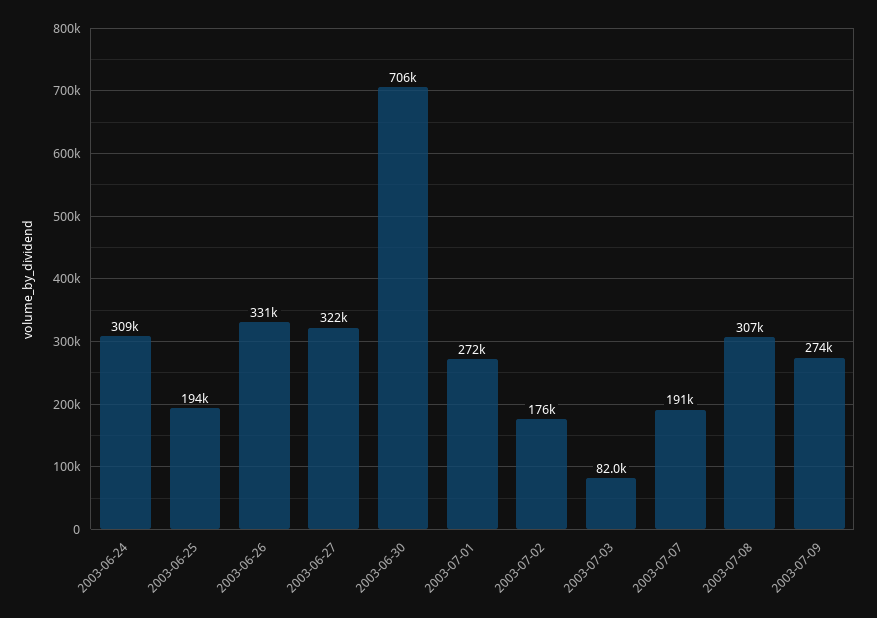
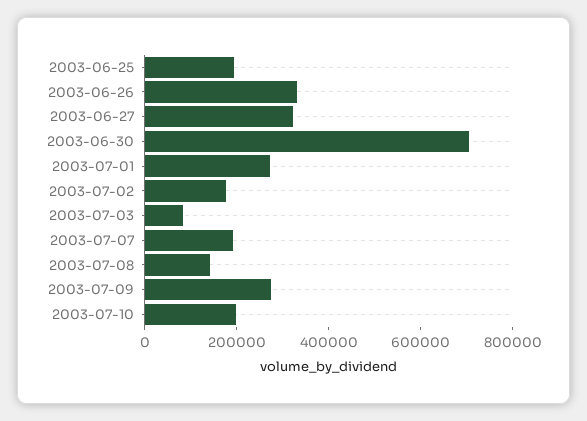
2003-06-24: 309000 -> none
2003-07-08: 307000 -> 150000
2003-07-10: none -> 200000

